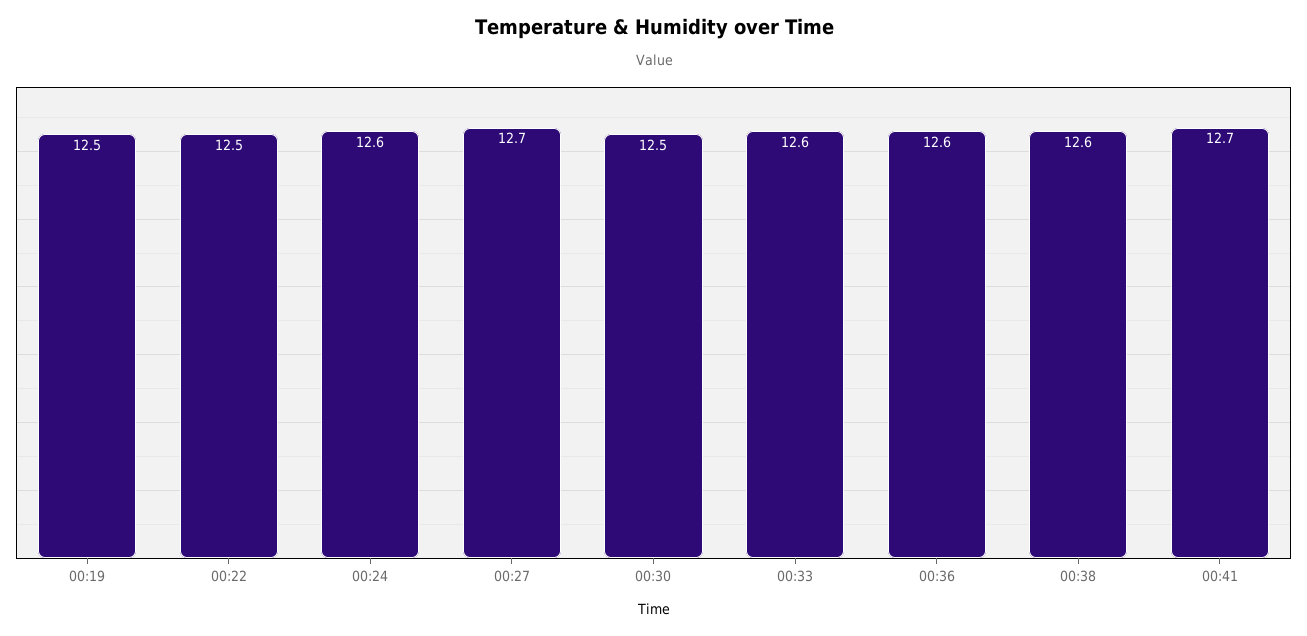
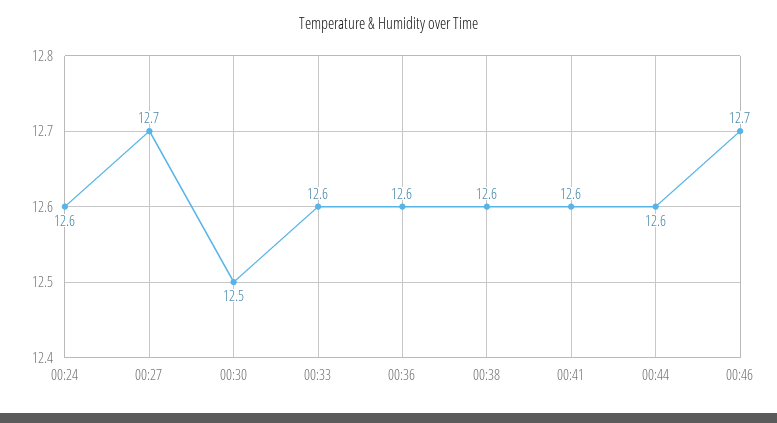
00:19: 12.5 -> none
00:22: 12.5 -> none
00:41: 12.7 -> 12.6
00:44: none -> 12.6
00:46: none -> 12.7

